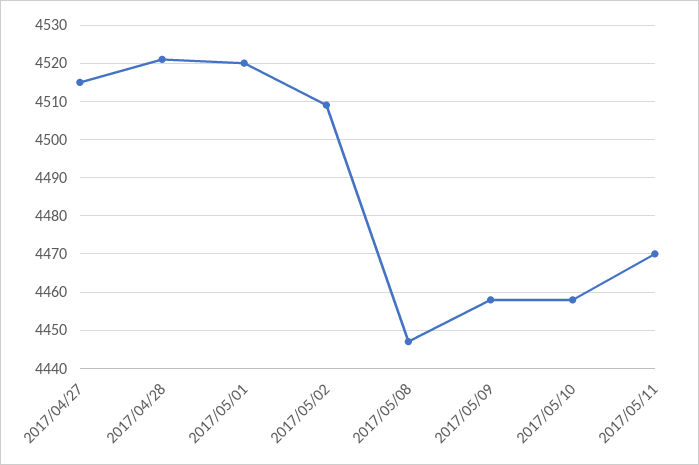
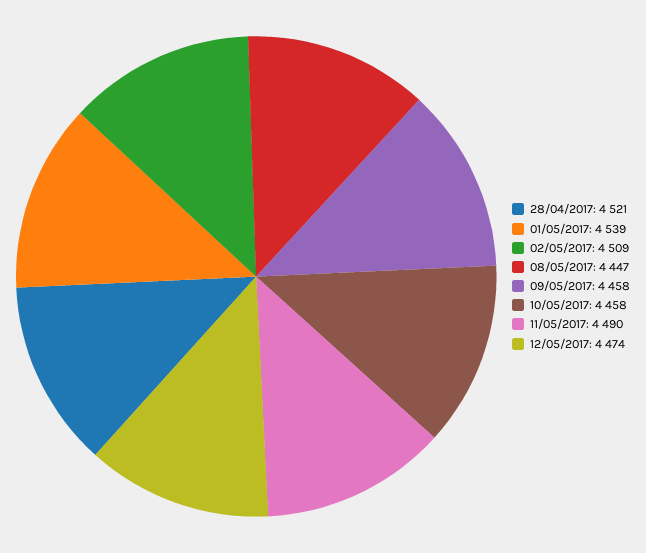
2017/04/27: 4515 -> none
2017/05/01: 4520 -> 4539
2017/05/11: 4470 -> 4490
12/05/2017: none -> 4474

